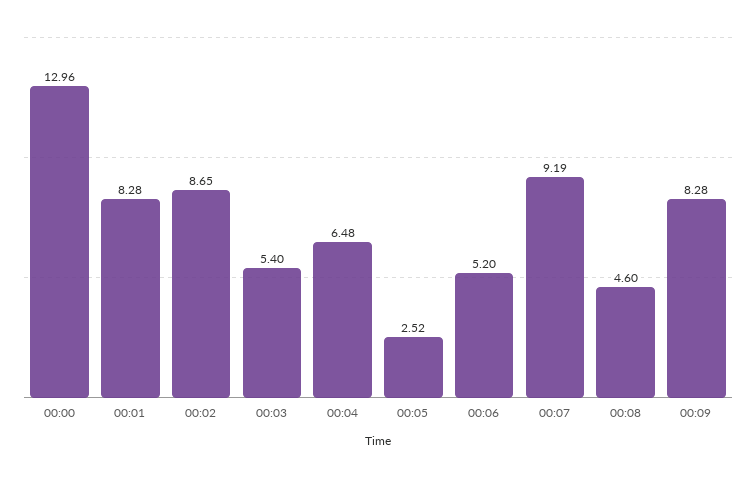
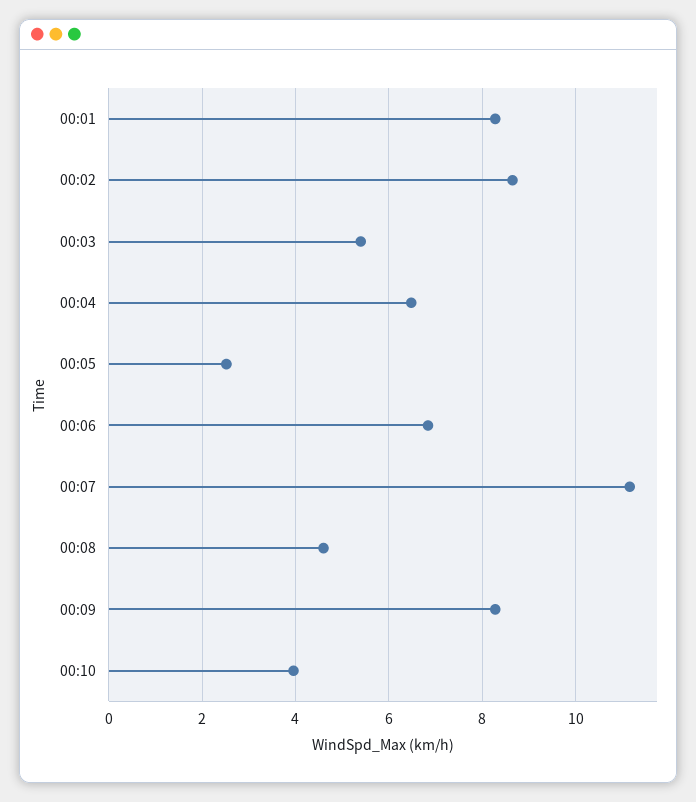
00:00: 12.96 -> none
00:06: 5.2 -> 6.8
00:07: 9.19 -> 11.2
00:10: none -> 4

